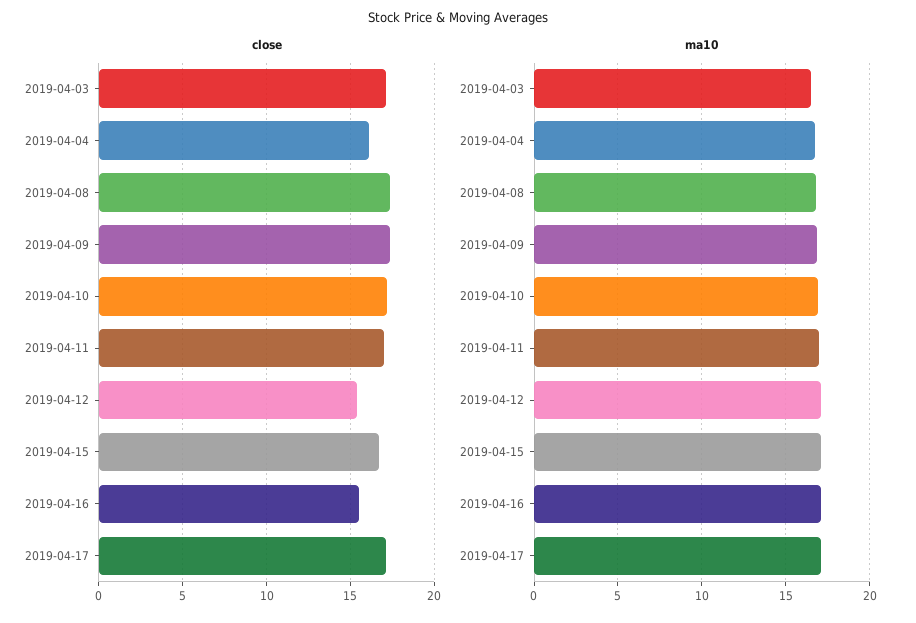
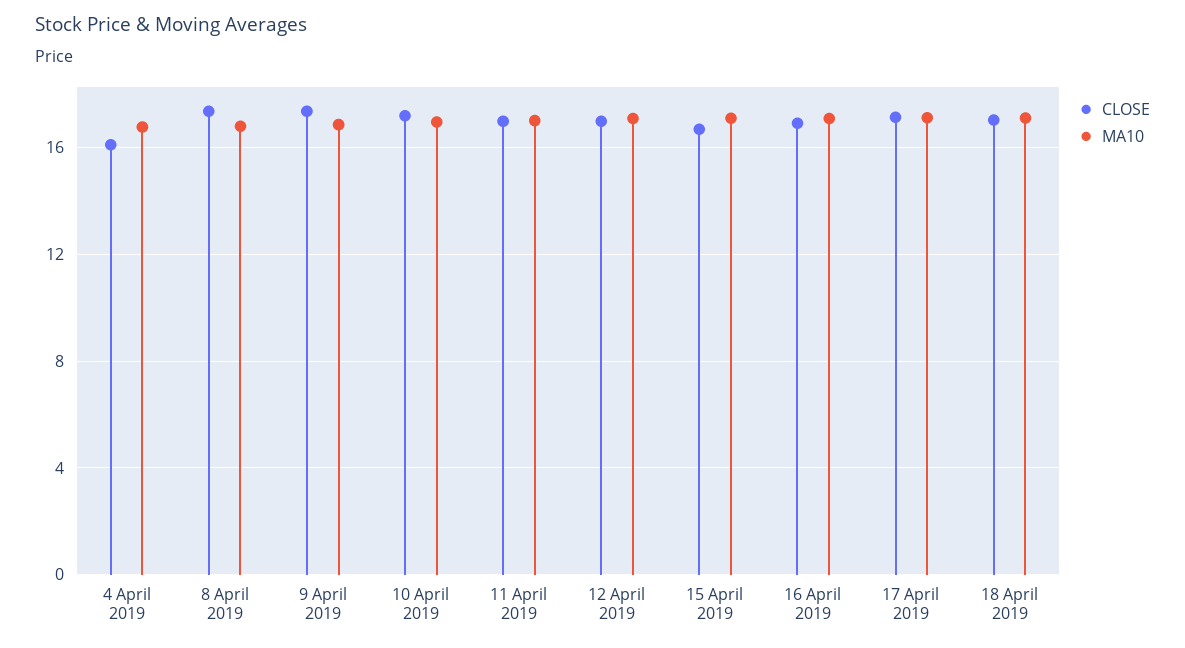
close, 2019-04-03: 17 -> none
close, 2019-04-12: 15.5 -> 17
close, 2019-04-16: 15.5 -> 17
ma10, 2019-04-03: 16.5 -> none
close, 18 April 2019: none -> 17
ma10, 18 April 2019: none -> 17

